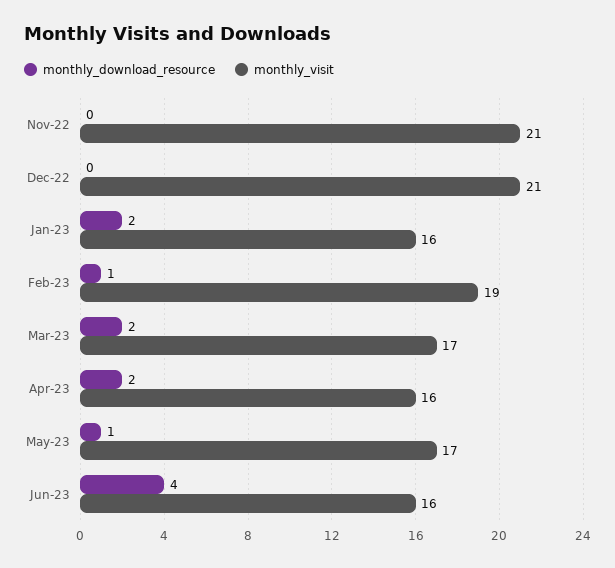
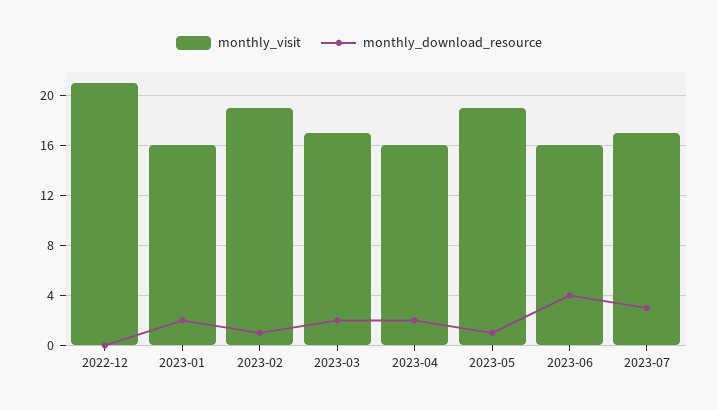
monthly_download_resource, Nov-22: 0 -> none
monthly_visit, Nov-22: 21 -> none
monthly_visit, May-23: 17 -> 19
monthly_visit, 2023-07: none -> 17
monthly_download_resource, 2023-07: none -> 3

